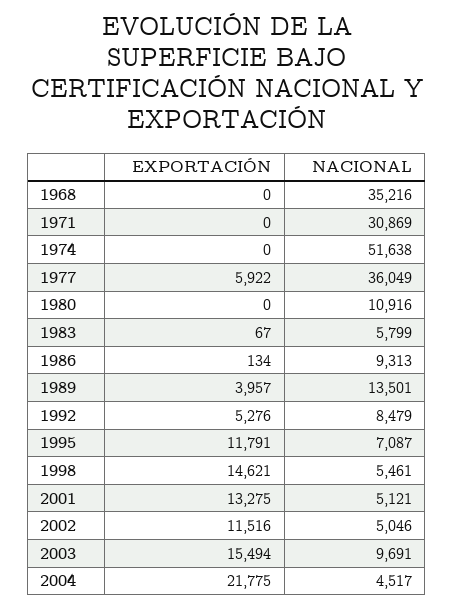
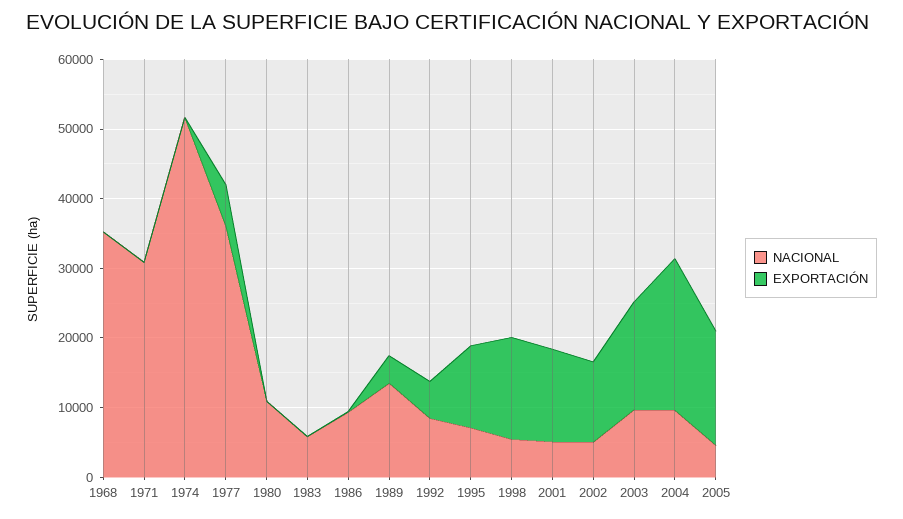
NACIONAL, 2004: 4517 -> 10000
NACIONAL, 2005: none -> 4000
EXPORTACIÓN, 2005: none -> 16000

